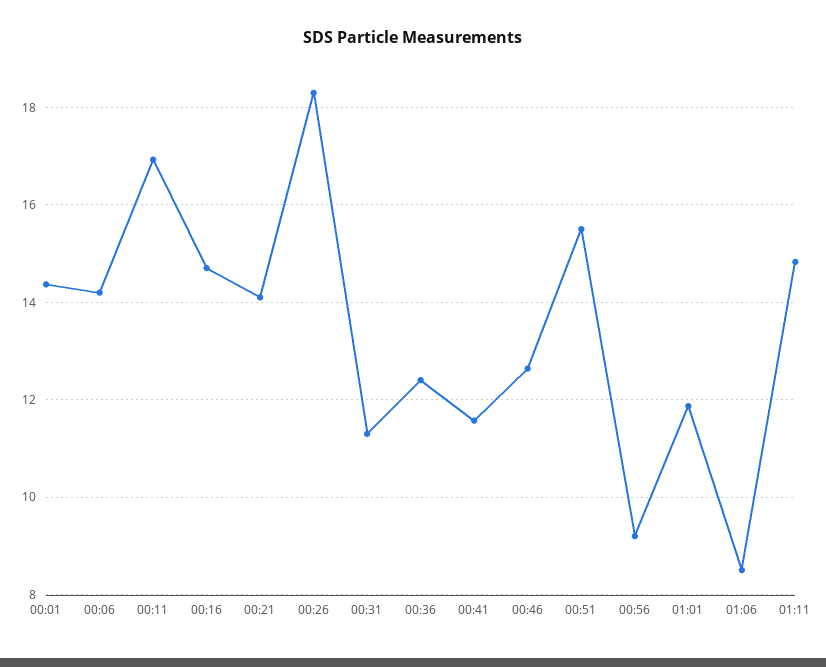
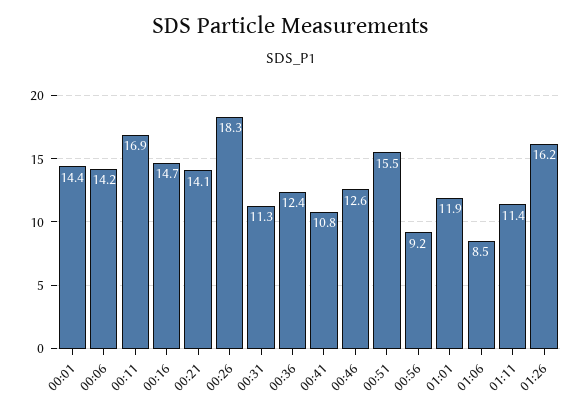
00:41: 11.6 -> 10.8
01:11: 14.8 -> 11.4
01:26: none -> 16.2

